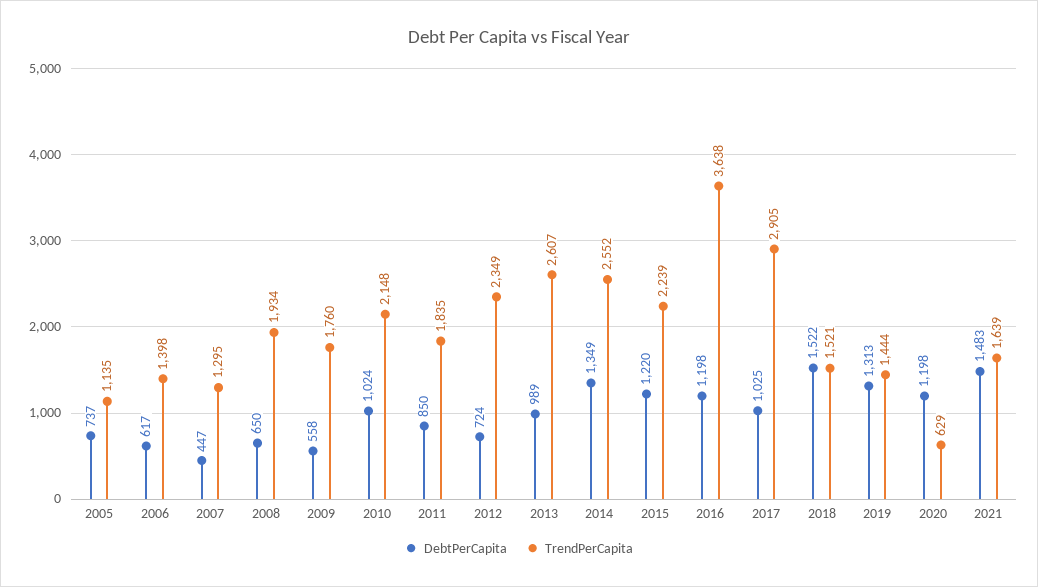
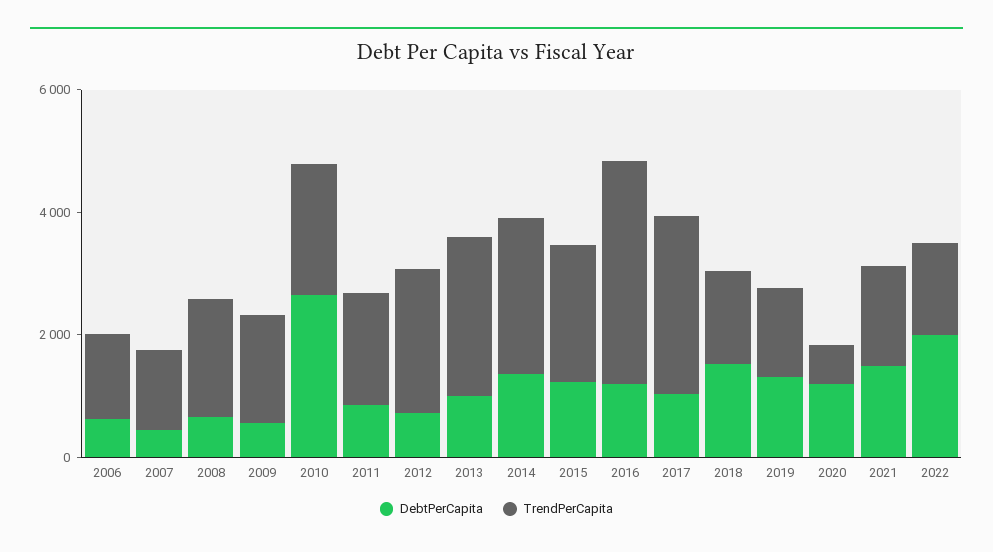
DebtPerCapita, 2005: 737 -> none
TrendPerCapita, 2005: 1135 -> none
DebtPerCapita, 2010: 1024 -> 2500
DebtPerCapita, 2022: none -> 2000
TrendPerCapita, 2022: none -> 1500

